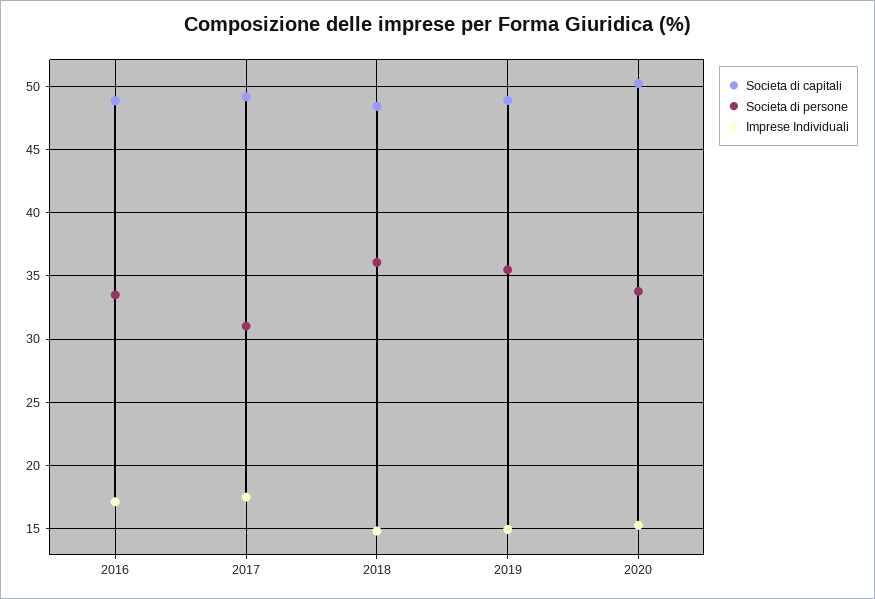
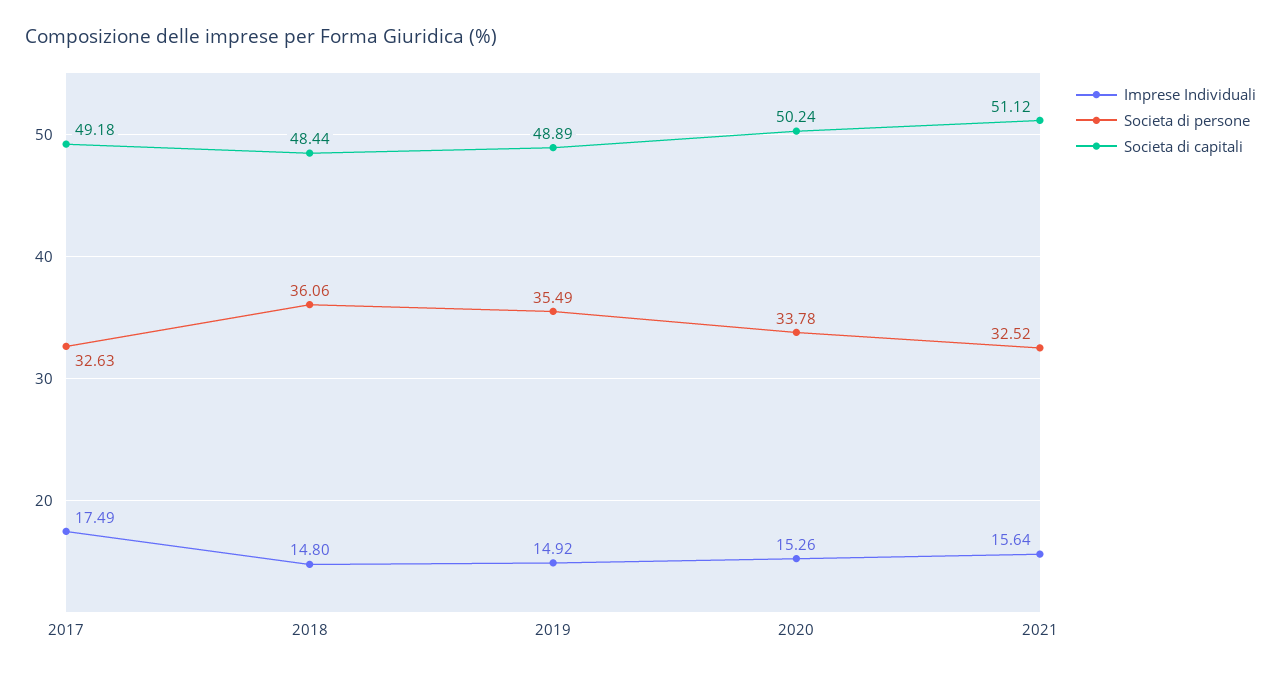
Societa di capitali, 2016: 49 -> none
Societa di persone, 2016: 33.5 -> none
Imprese Individuali, 2016: 17 -> none
Societa di persone, 2017: 31 -> 32.63
Imprese Individuali, 2021: none -> 15.64
Societa di persone, 2021: none -> 32.52
Societa di capitali, 2021: none -> 51.12

